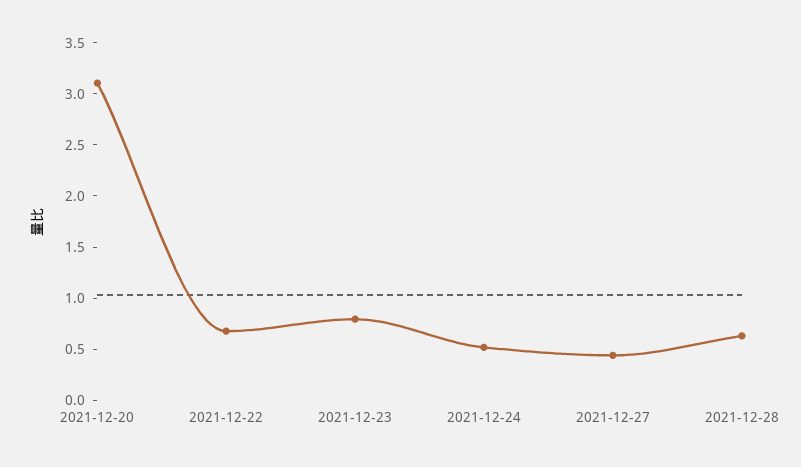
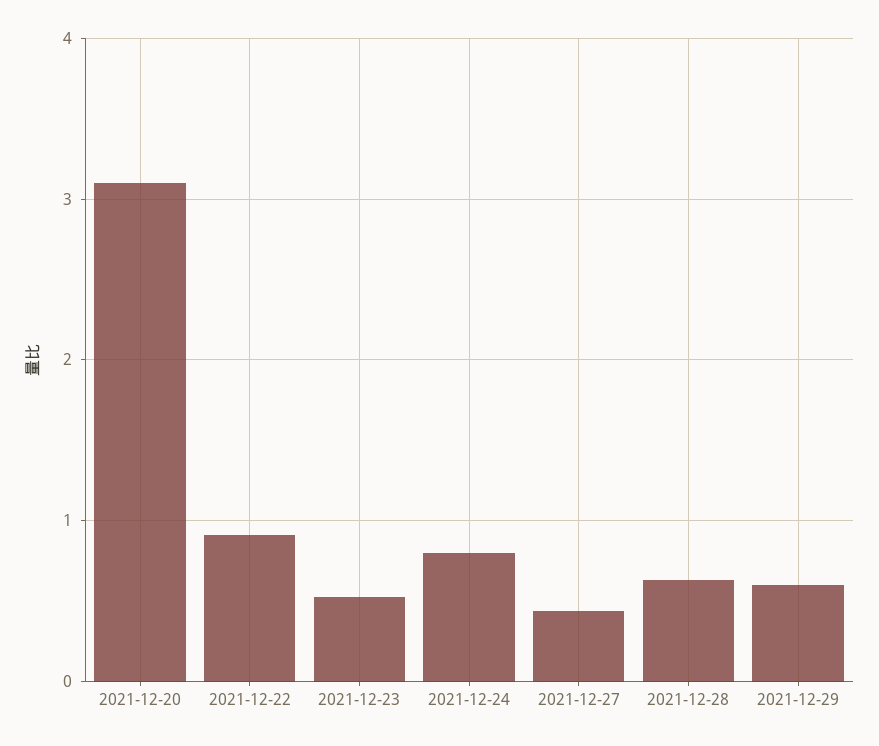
2021-12-22: 0.7 -> 0.9
2021-12-23: 0.8 -> 0.5
2021-12-24: 0.5 -> 0.8
2021-12-29: none -> 0.6

